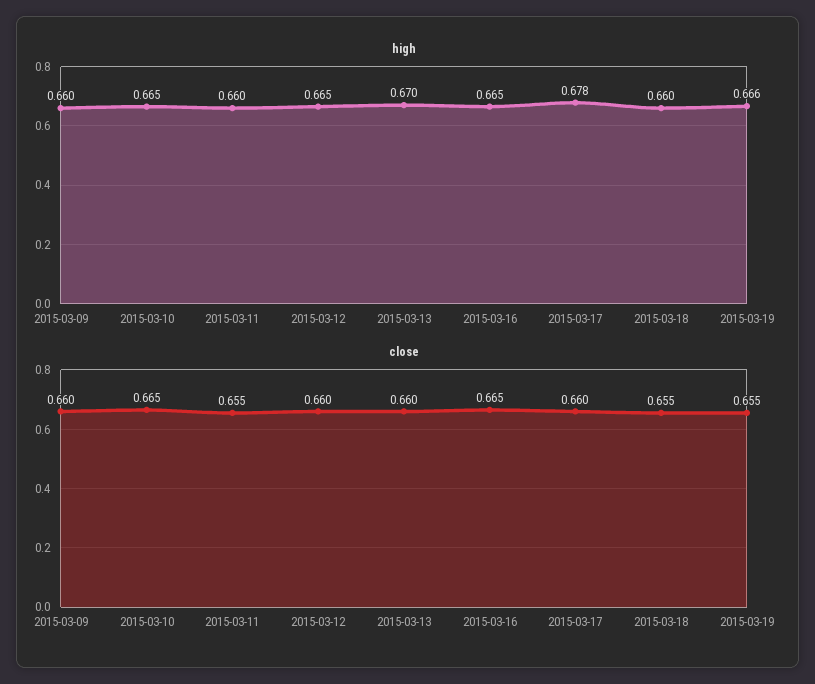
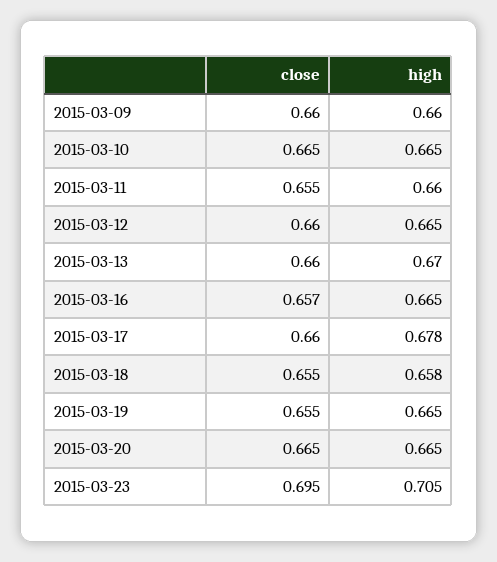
high, 2015-03-18: 0.66 -> 0.658
high, 2015-03-19: 0.666 -> 0.665
close, 2015-03-16: 0.665 -> 0.657
close, 2015-03-20: none -> 0.665
high, 2015-03-20: none -> 0.665
close, 2015-03-23: none -> 0.695
high, 2015-03-23: none -> 0.705

